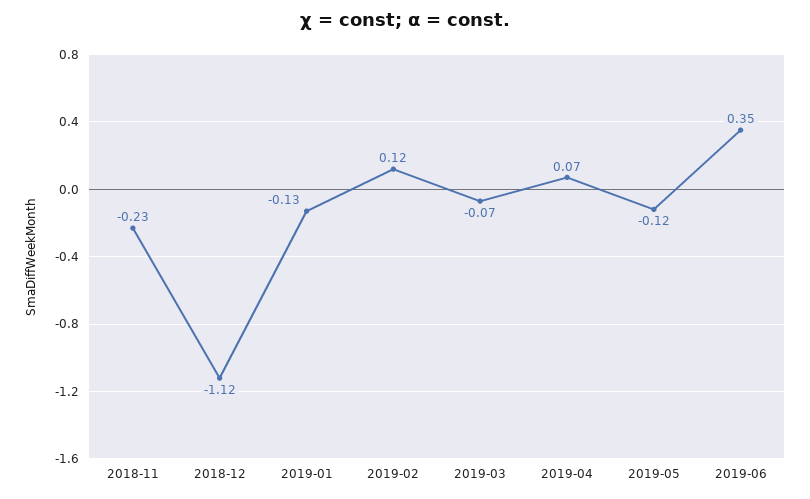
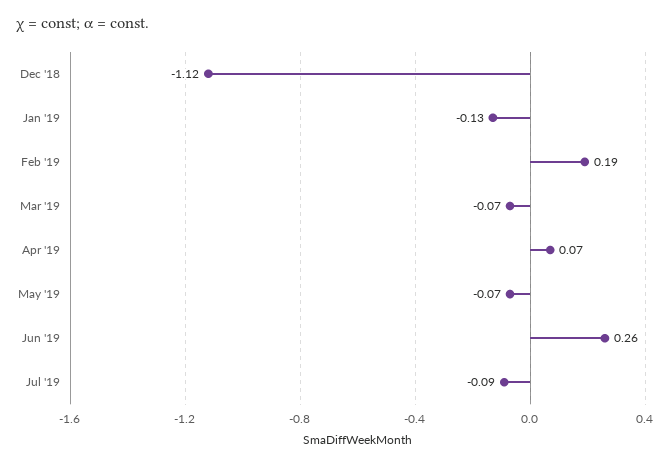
2018-11: -0.23 -> none
2019-02: 0.12 -> 0.19
2019-05: -0.12 -> -0.07
2019-06: 0.35 -> 0.26
Jul '19: none -> -0.09

